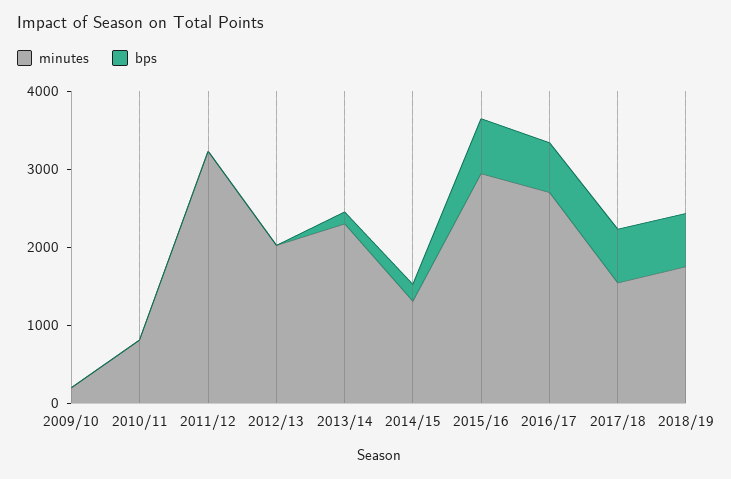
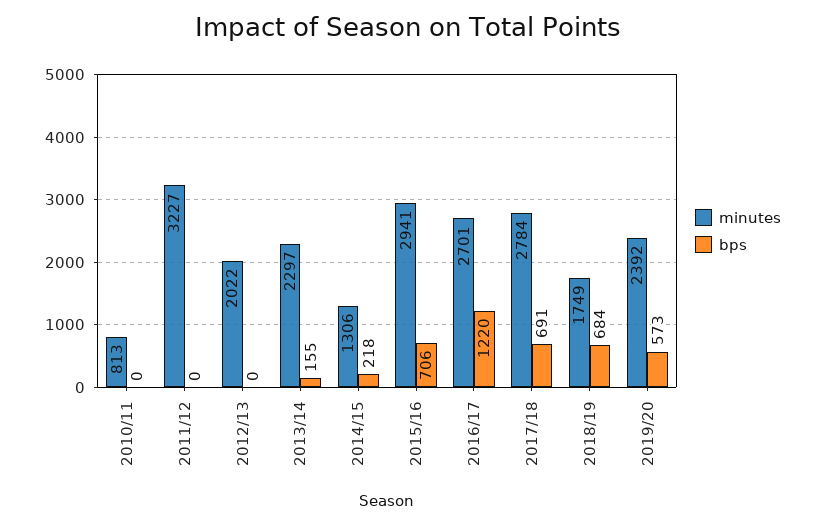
minutes, 2009/10: 200 -> none
bps, 2009/10: 0 -> none
bps, 2016/17: 600 -> 1220
minutes, 2017/18: 1600 -> 2784
minutes, 2019/20: none -> 2392
bps, 2019/20: none -> 573

